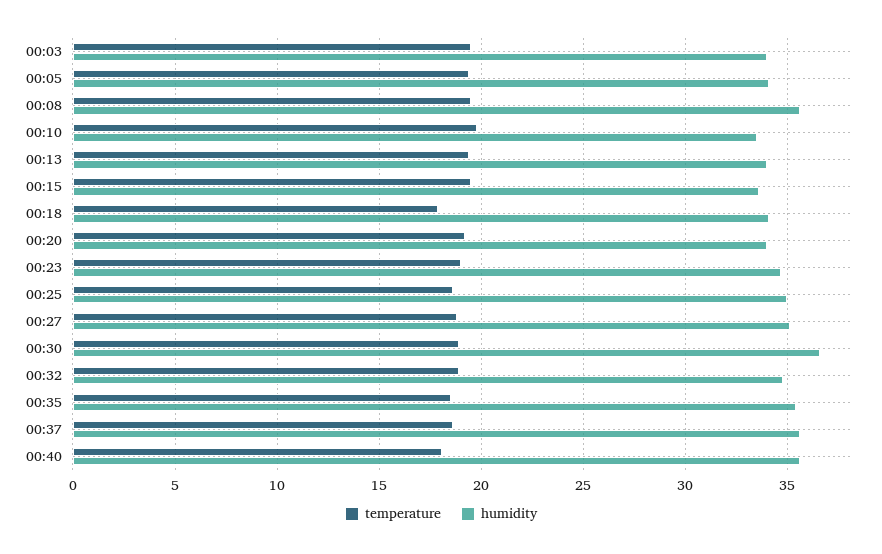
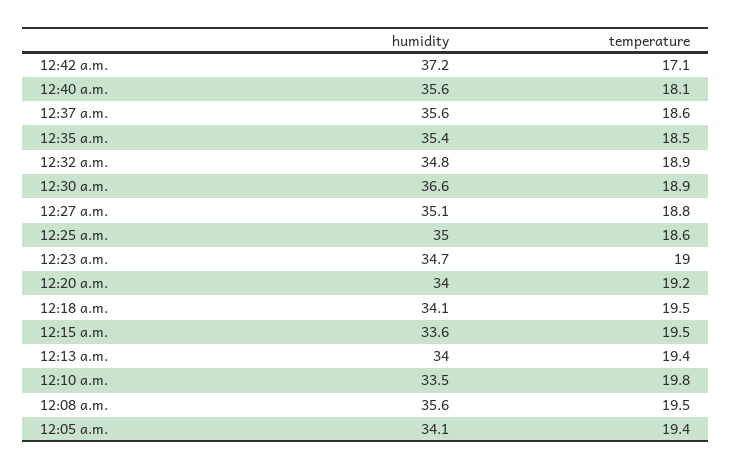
temperature, 00:03: 19.5 -> none
humidity, 00:03: 34 -> none
temperature, 00:18: 18 -> 19.5
humidity, 12:42 a.m.: none -> 37.2
temperature, 12:42 a.m.: none -> 17.1

